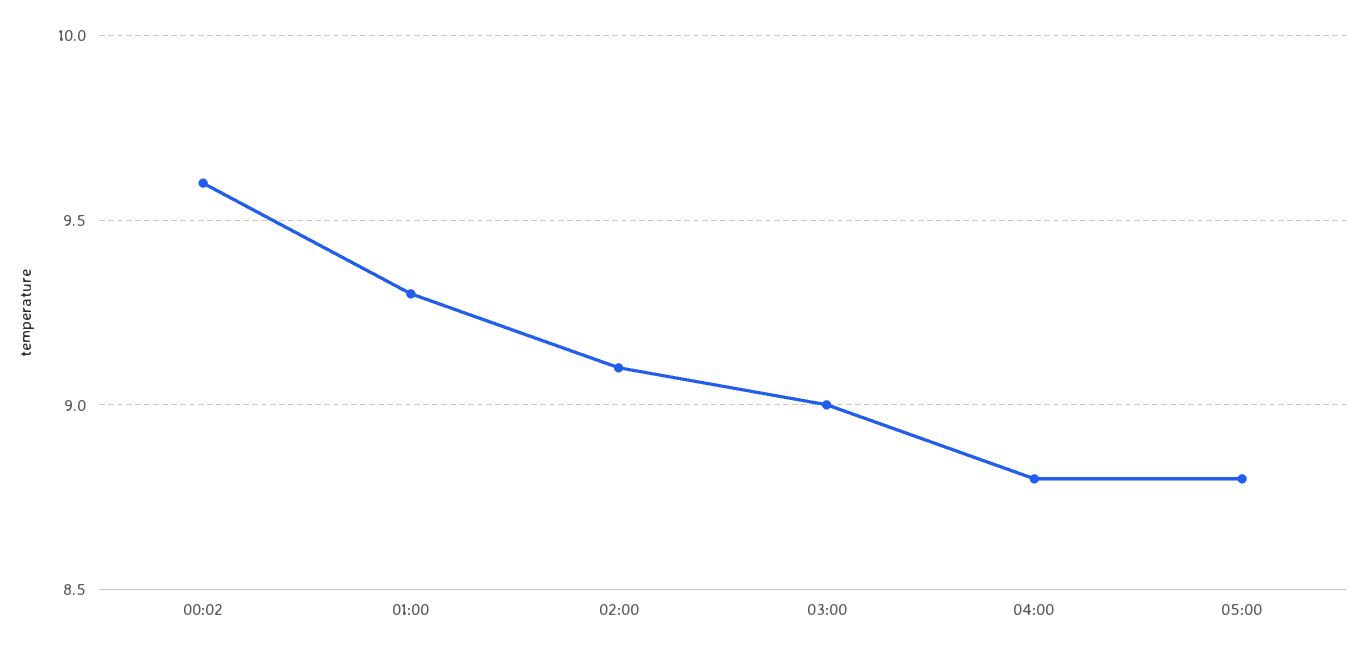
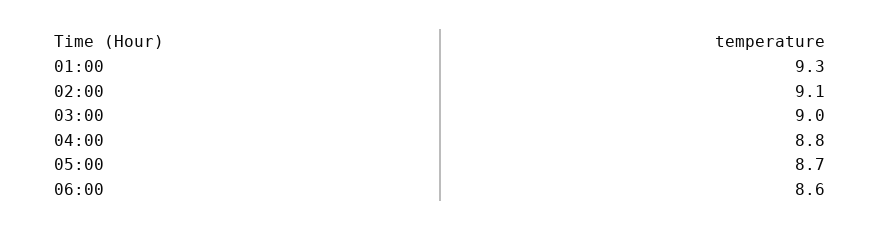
00:02: 9.6 -> none
05:00: 8.8 -> 8.7
06:00: none -> 8.6

